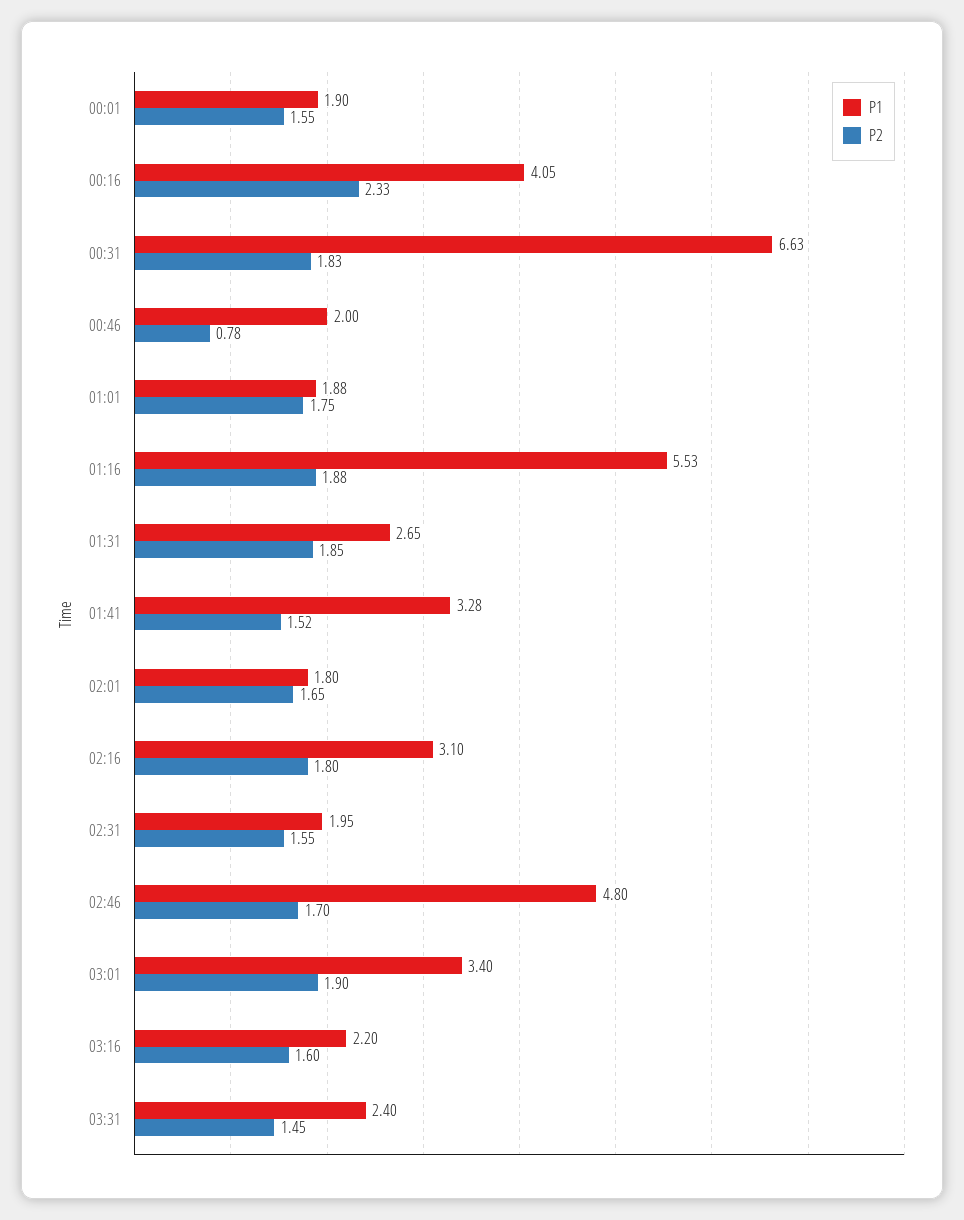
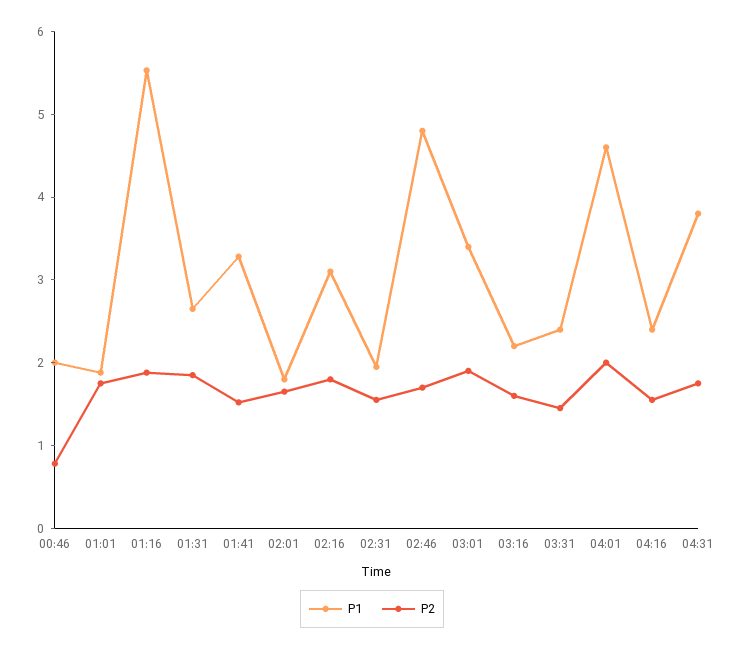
P1, 00:01: 1.9 -> none
P2, 00:01: 1.55 -> none
P1, 00:16: 4.05 -> none
P2, 00:16: 2.33 -> none
P1, 00:31: 6.63 -> none
P2, 00:31: 1.83 -> none
P1, 04:01: none -> 4.6
P2, 04:01: none -> 2
P1, 04:16: none -> 2.4
P2, 04:16: none -> 1.6
P1, 04:31: none -> 3.8
P2, 04:31: none -> 1.8

